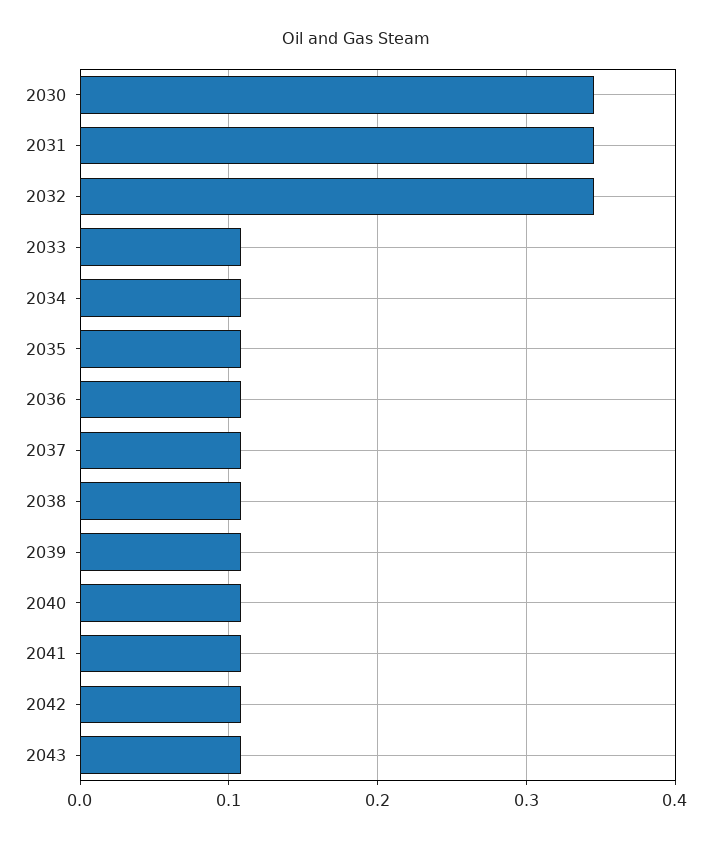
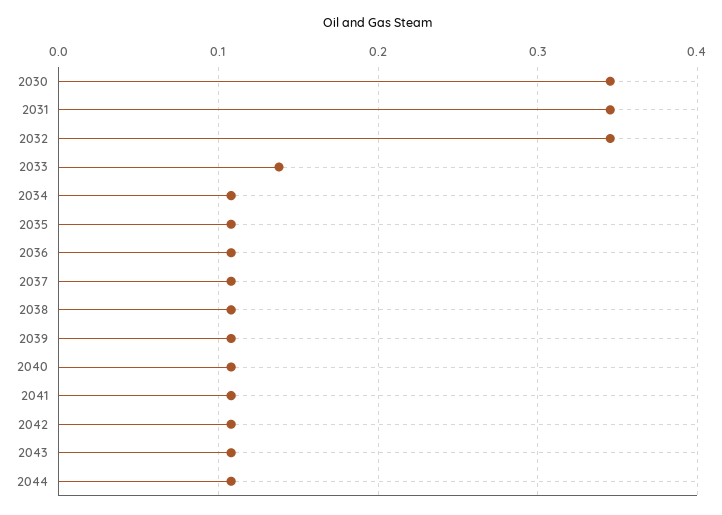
2033: 0.11 -> 0.14
2044: none -> 0.11

